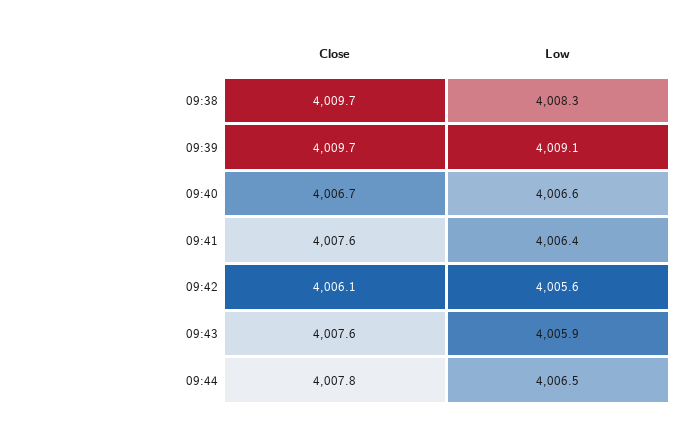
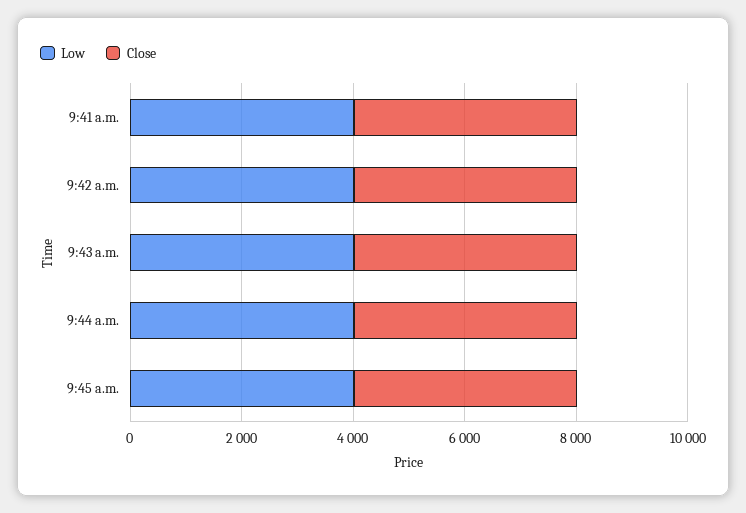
Close, 09:38: 4009.7 -> none
Low, 09:38: 4008.3 -> none
Close, 09:39: 4009.7 -> none
Low, 09:39: 4009.1 -> none
Close, 09:40: 4006.7 -> none
Low, 09:40: 4006.6 -> none
Low, 9:45 a.m.: none -> 4000
Close, 9:45 a.m.: none -> 4000

